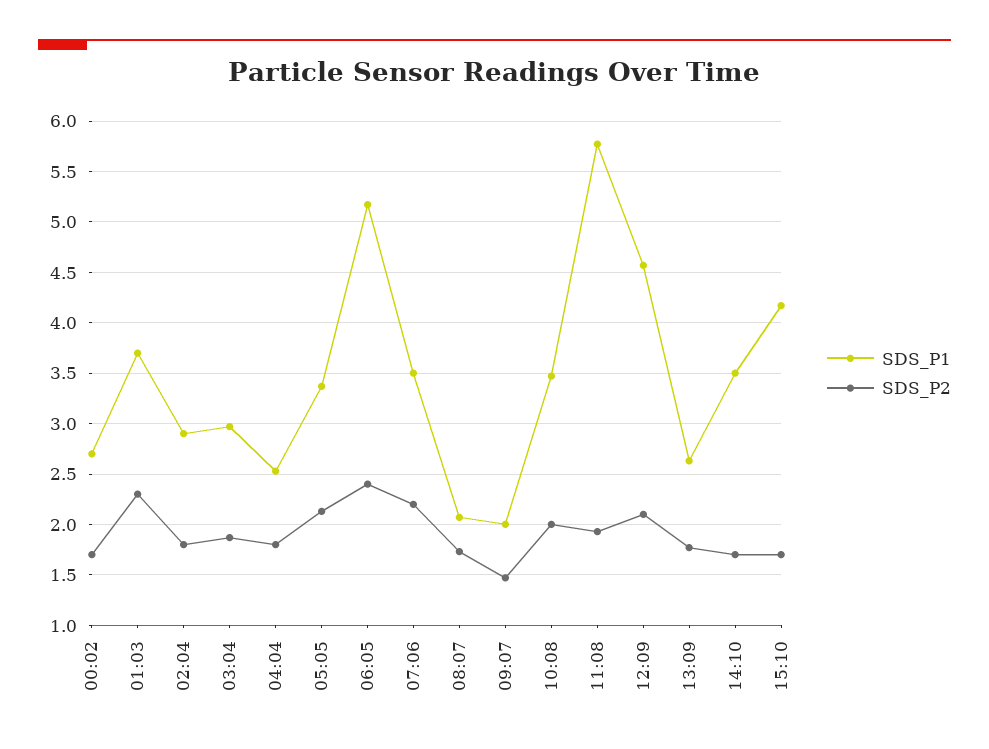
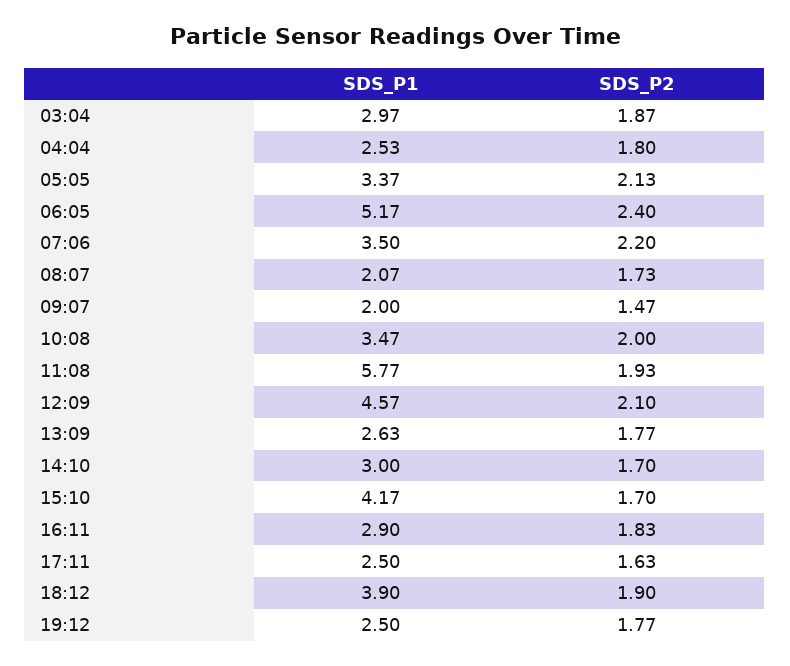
SDS_P1, 00:02: 2.7 -> none
SDS_P2, 00:02: 1.7 -> none
SDS_P1, 01:03: 3.7 -> none
SDS_P2, 01:03: 2.3 -> none
SDS_P1, 02:04: 2.9 -> none
SDS_P2, 02:04: 1.8 -> none
SDS_P1, 14:10: 3.5 -> 3
SDS_P1, 16:11: none -> 2.9
SDS_P2, 16:11: none -> 1.83
SDS_P1, 17:11: none -> 2.5
SDS_P2, 17:11: none -> 1.63
SDS_P1, 18:12: none -> 3.9
SDS_P2, 18:12: none -> 1.9
SDS_P1, 19:12: none -> 2.5
SDS_P2, 19:12: none -> 1.77

